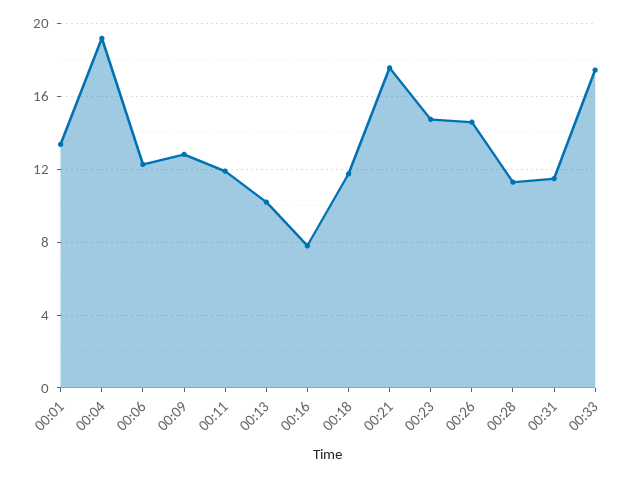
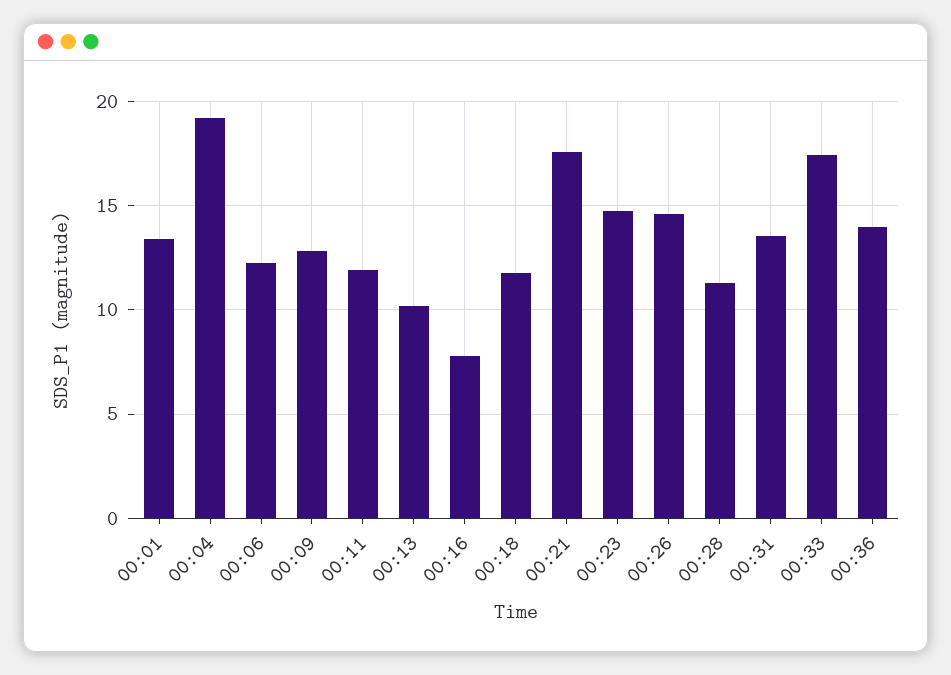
00:31: 11.5 -> 13.5
00:36: none -> 14

